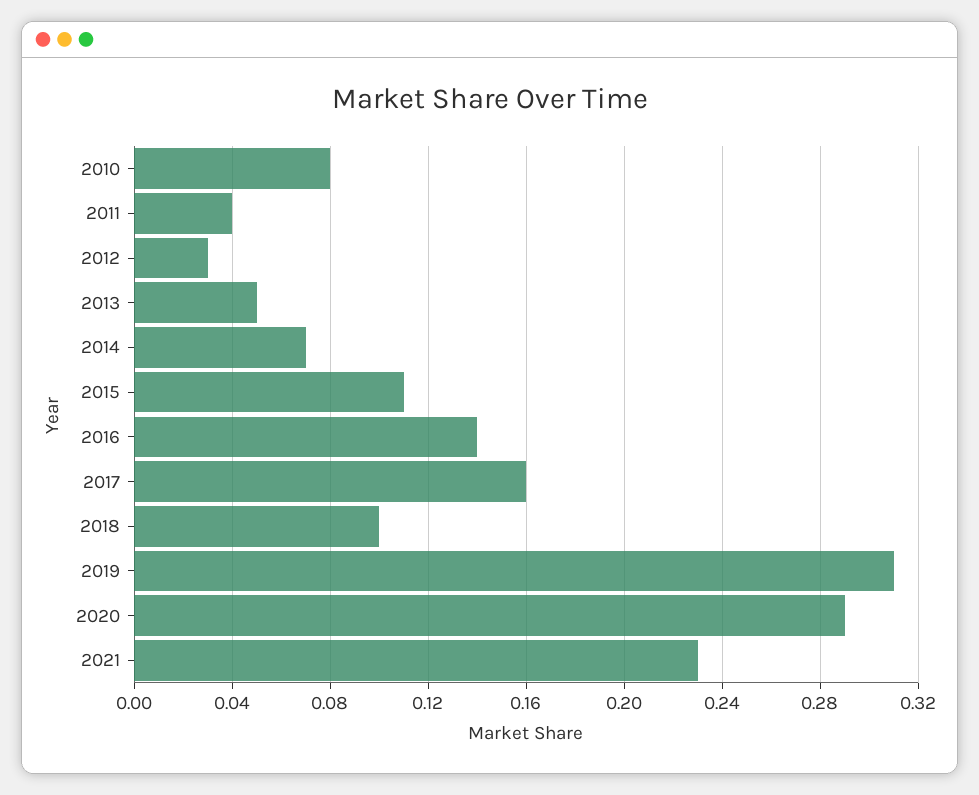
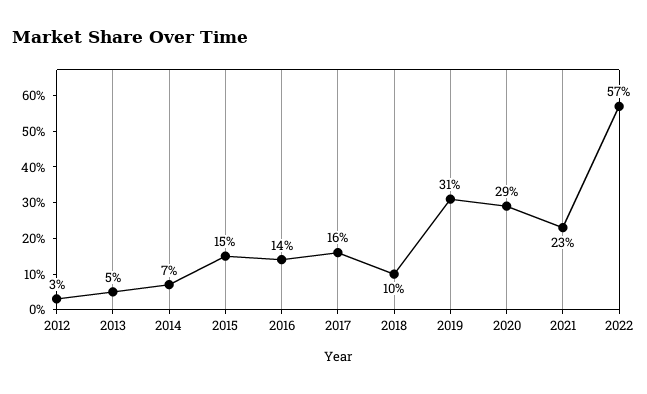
2010: 0.08 -> none
2011: 0.04 -> none
2015: 0.11 -> 0.15
2022: none -> 0.57

